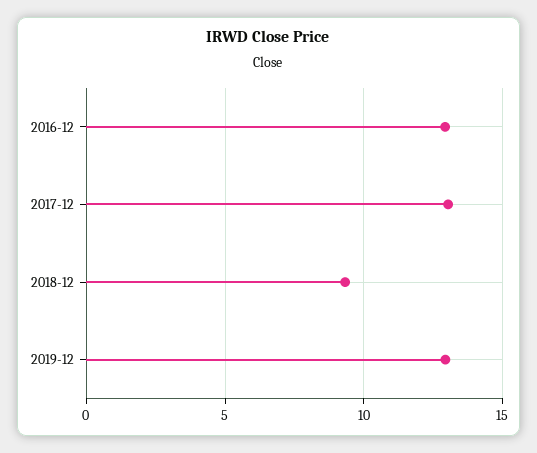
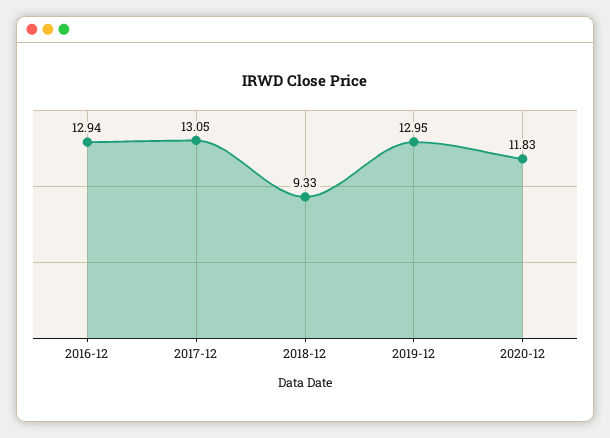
2020-12: none -> 11.83

